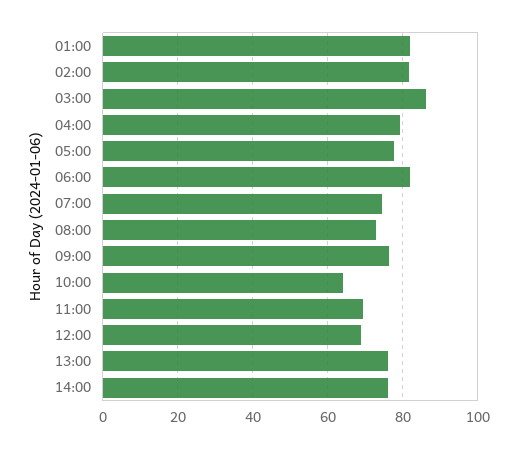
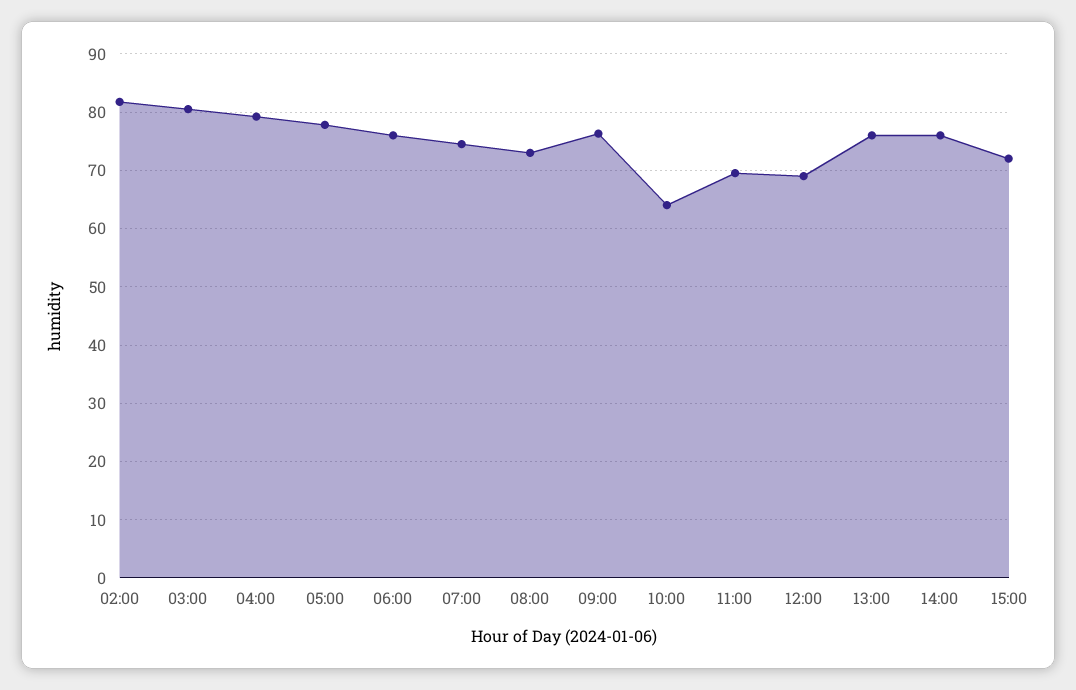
01:00: 82 -> none
03:00: 86 -> 80
06:00: 82 -> 76
15:00: none -> 72

